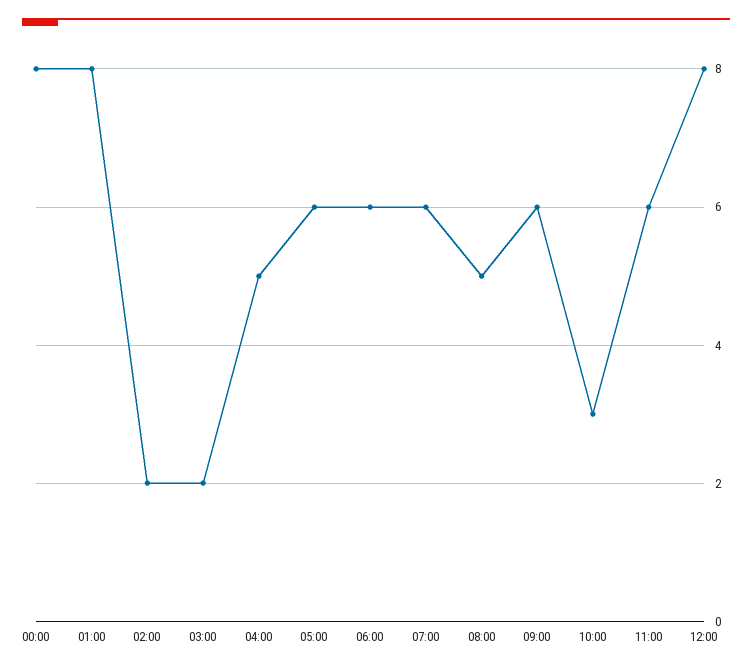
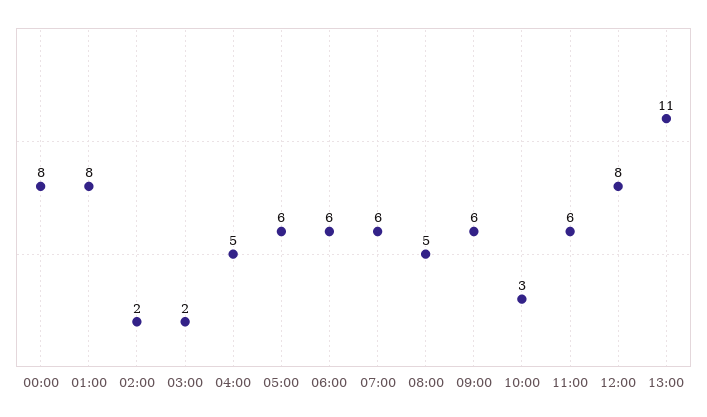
13:00: none -> 11

